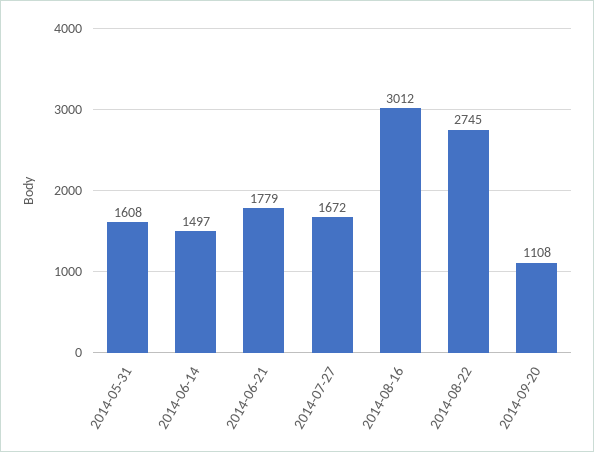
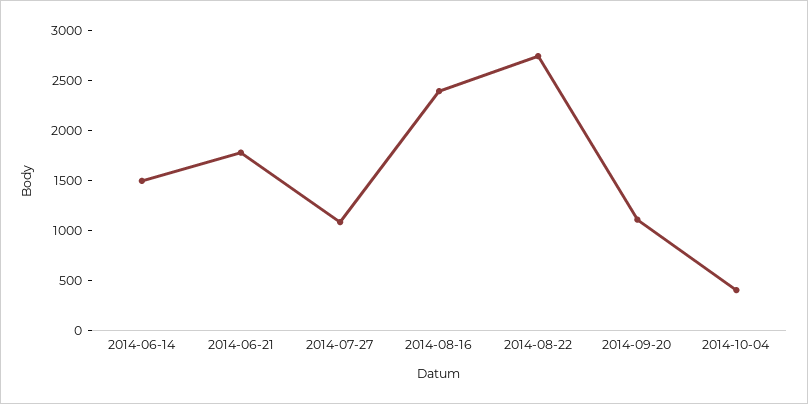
2014-05-31: 1608 -> none
2014-07-27: 1672 -> 1100
2014-08-16: 3012 -> 2400
2014-10-04: none -> 400

